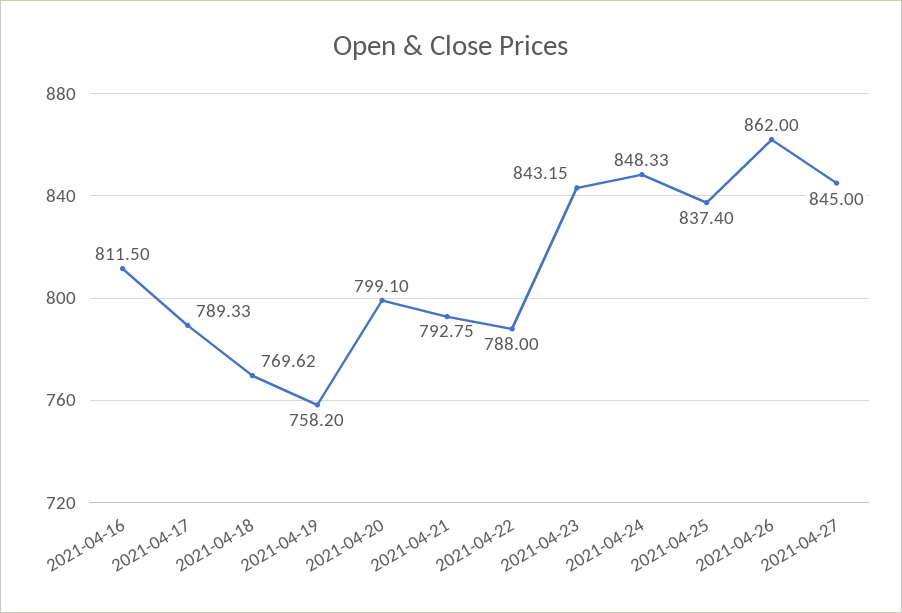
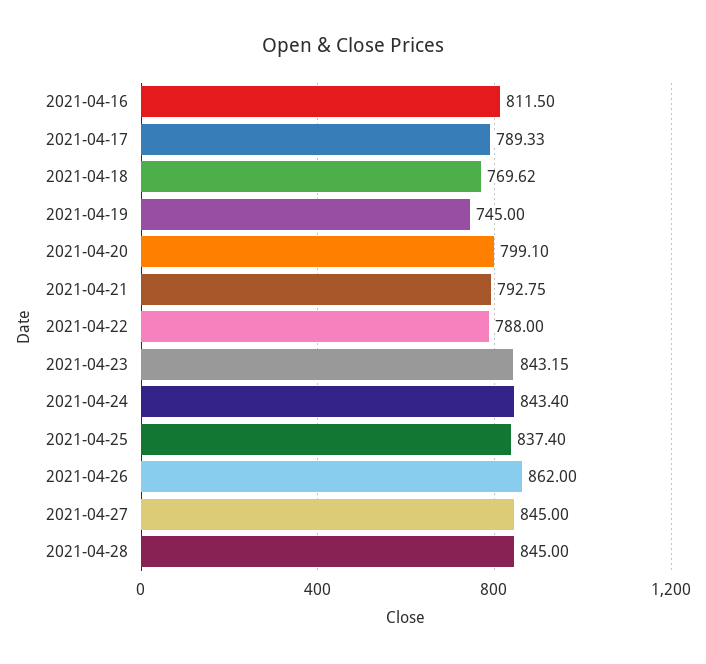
2021-04-19: 758.2 -> 745
2021-04-24: 848.33 -> 843.4
2021-04-28: none -> 845

